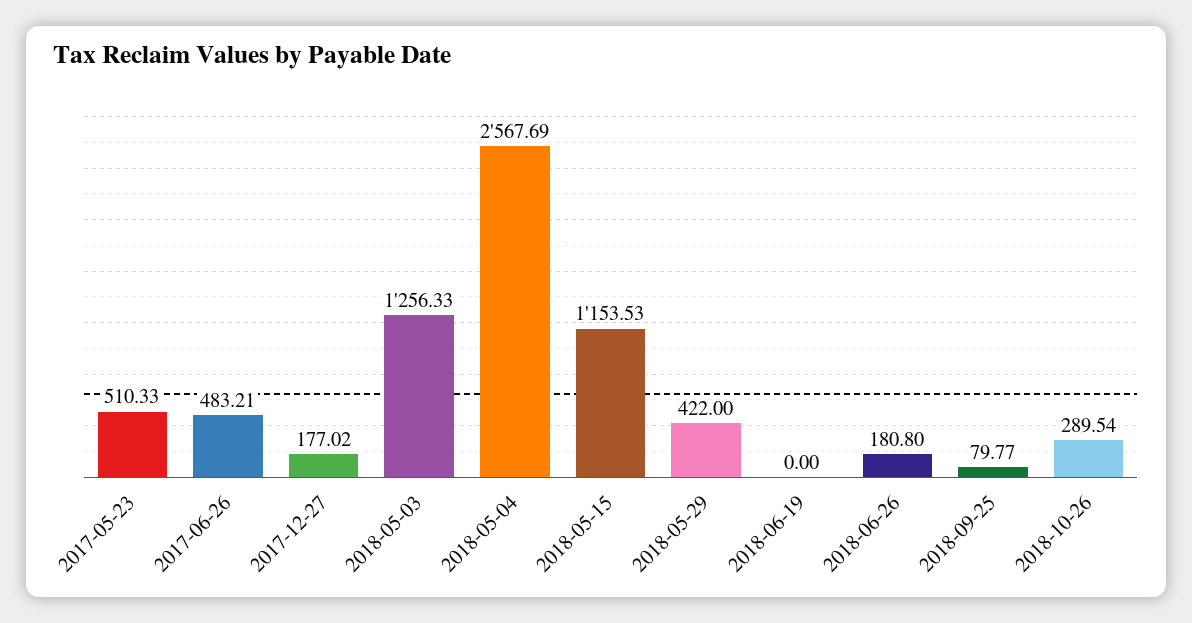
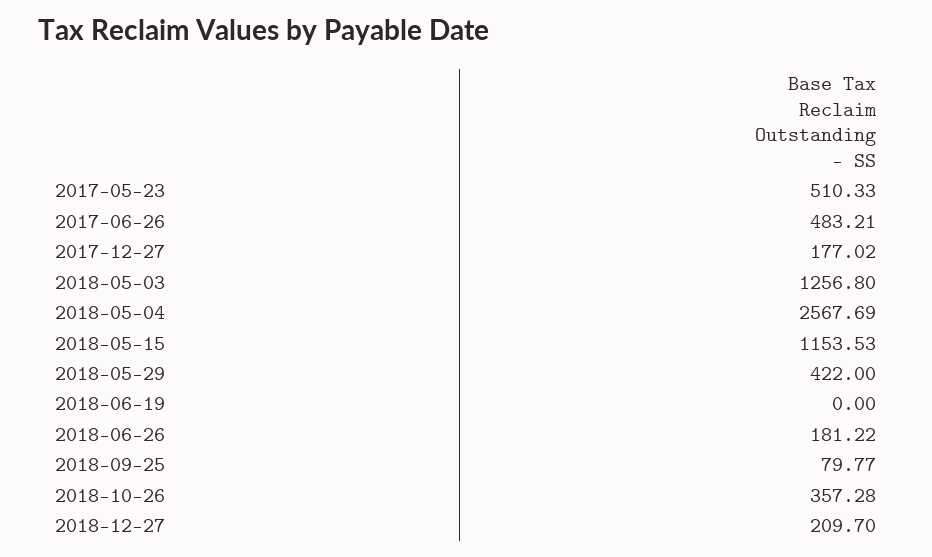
2018-05-03: 1256.33 -> 1256.8
2018-06-26: 180.8 -> 181.22
2018-10-26: 289.54 -> 357.28
2018-12-27: none -> 209.7

